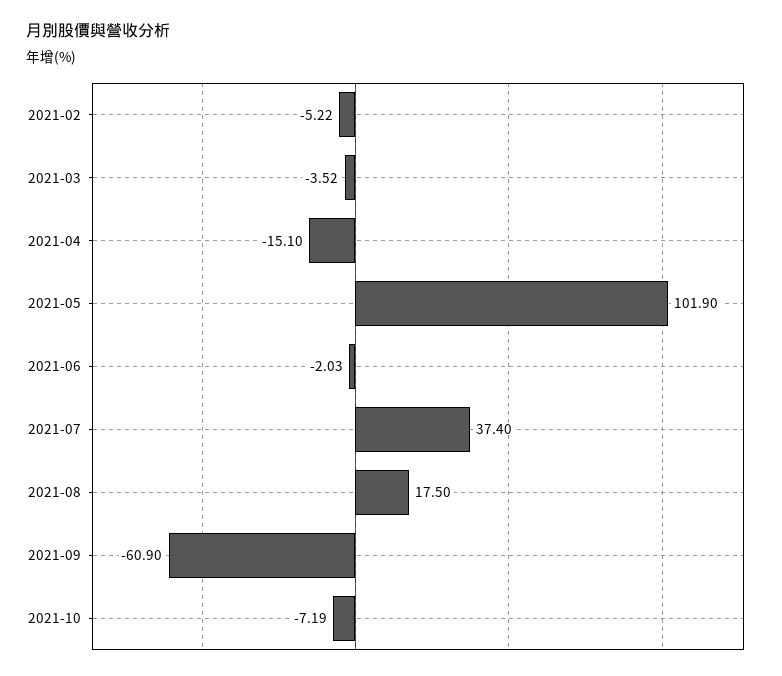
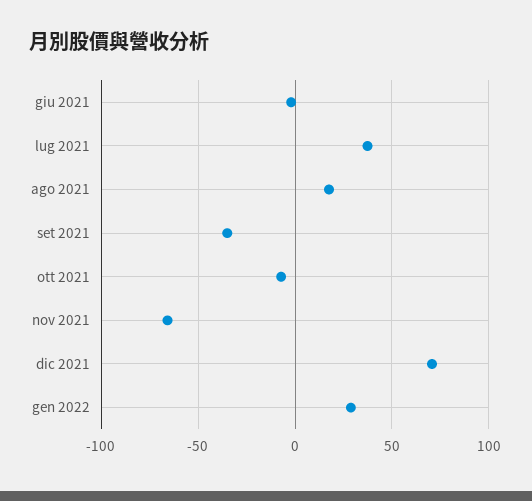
2021-02: -5.22 -> none
2021-03: -3.52 -> none
2021-04: -15.1 -> none
2021-05: 101.9 -> none
2021-09: -60.9 -> -35
nov 2021: none -> -65
dic 2021: none -> 70
gen 2022: none -> 30

